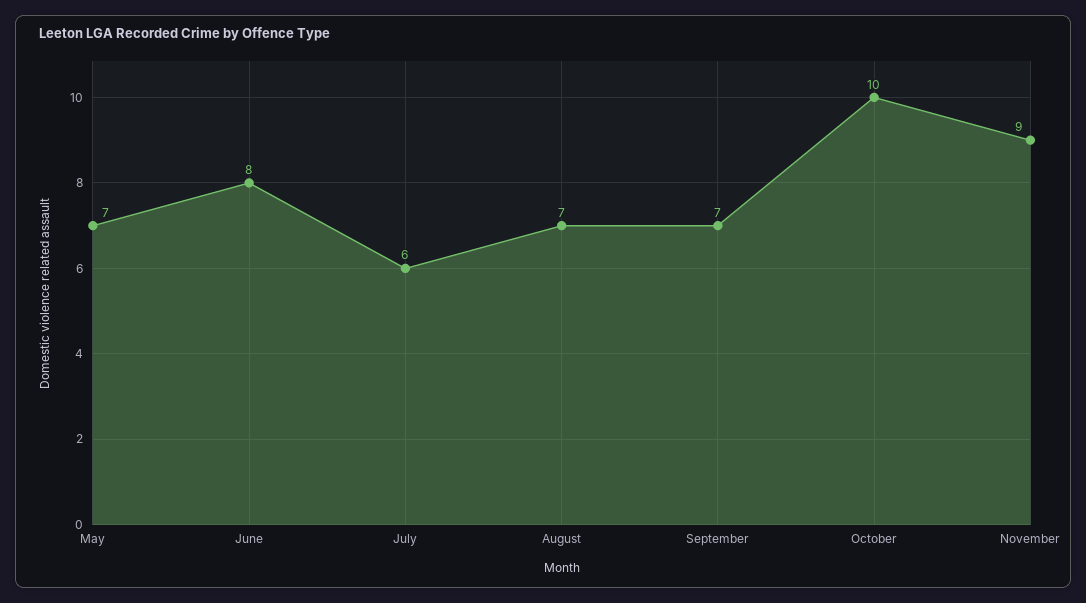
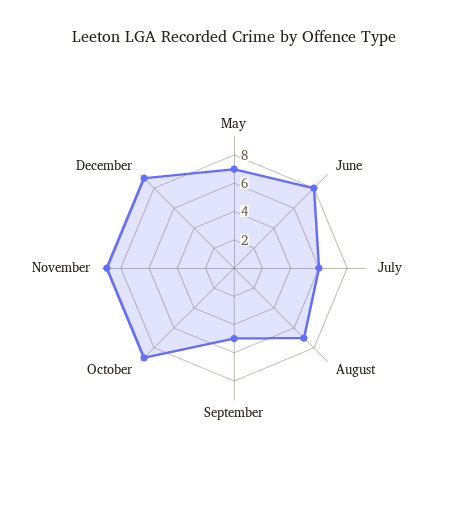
September: 7 -> 5
October: 10 -> 9
December: none -> 9

